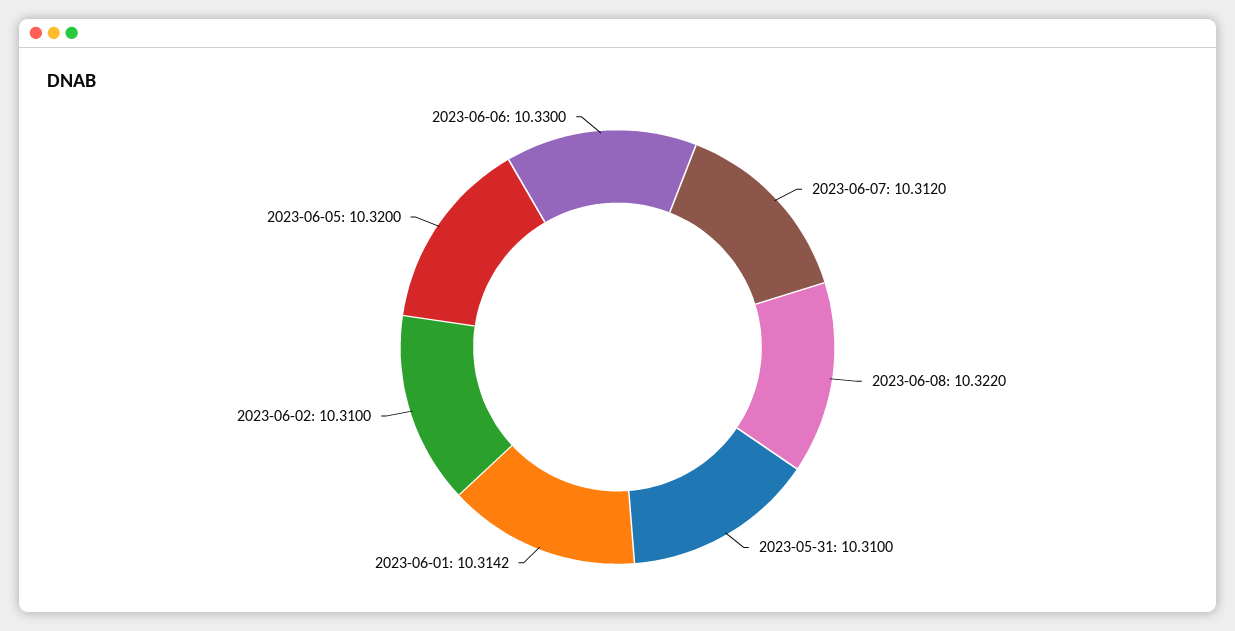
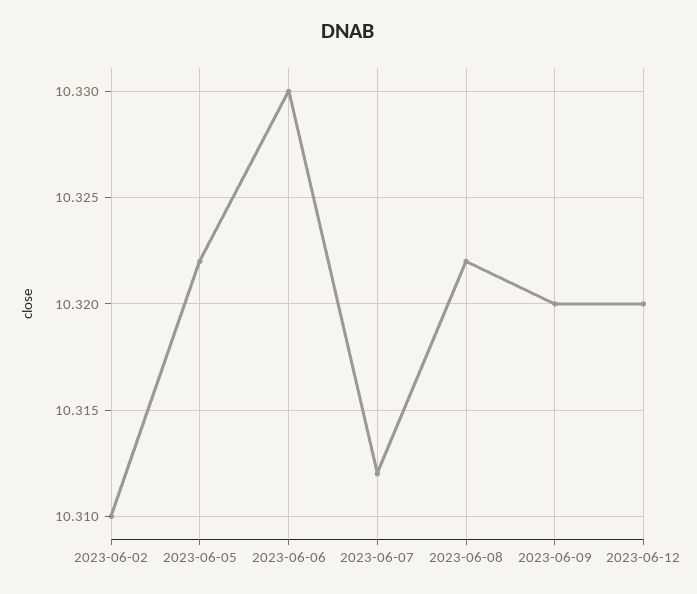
2023-05-31: 10.31 -> none
2023-06-01: 10.3142 -> none
2023-06-05: 10.32 -> 10.322
2023-06-09: none -> 10.32
2023-06-12: none -> 10.32

